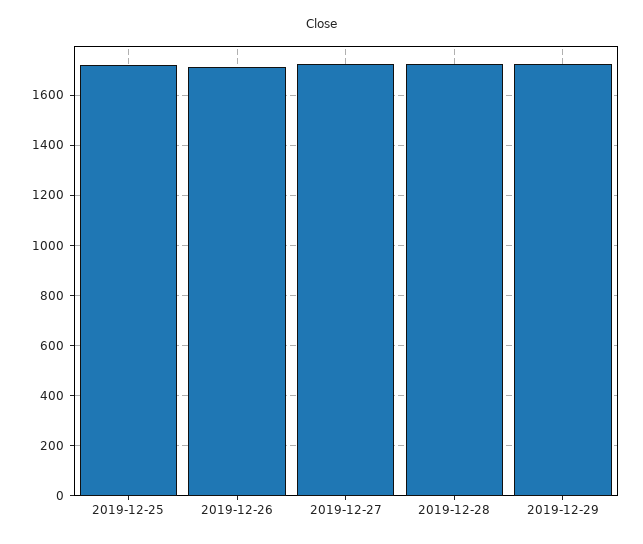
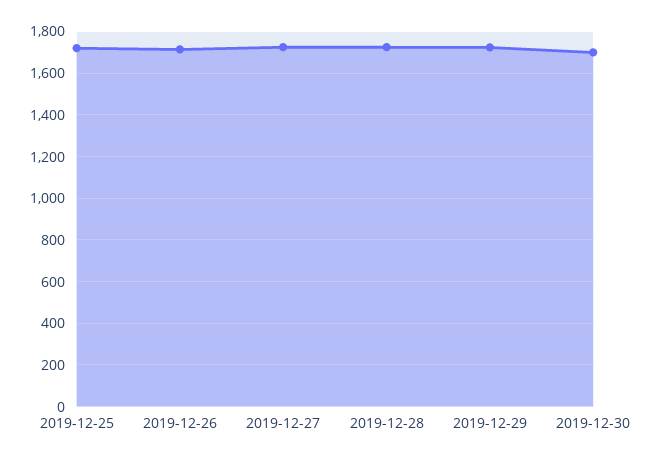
2019-12-30: none -> 1700

